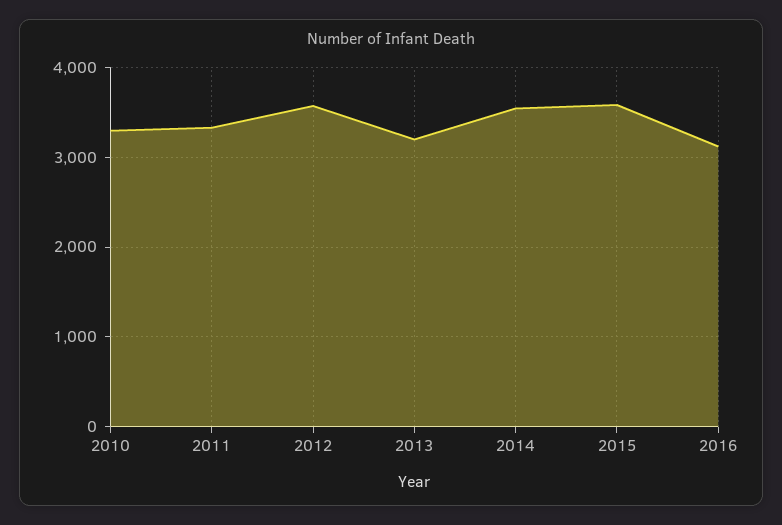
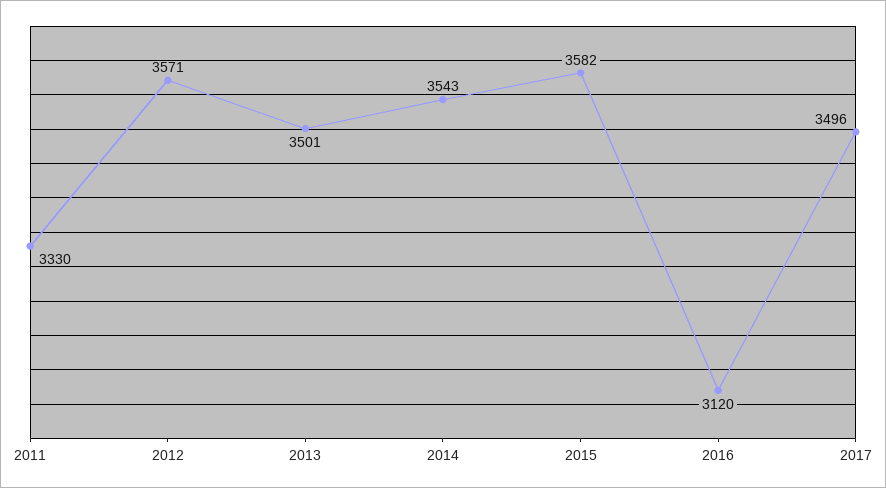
2010: 3300 -> none
2013: 3200 -> 3501
2017: none -> 3496

